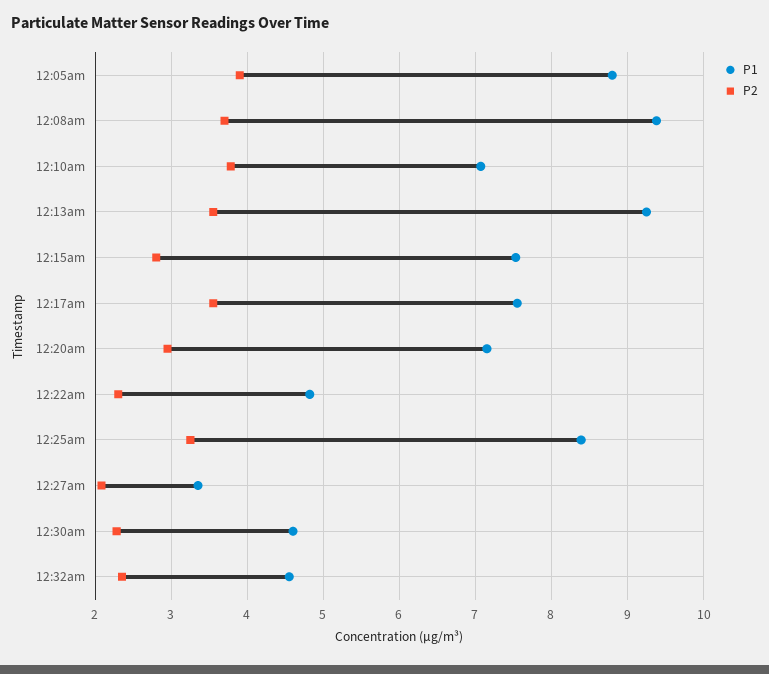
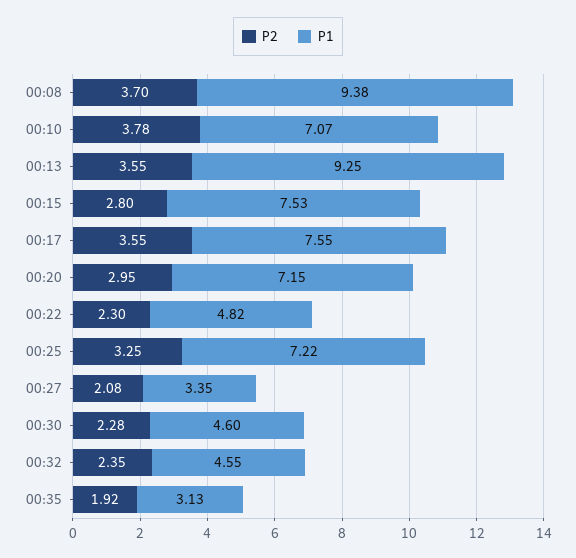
P1, 12:05am: 8.8 -> none
P2, 12:05am: 3.9 -> none
P1, 12:25am: 8.4 -> 7.22
P2, 00:35: none -> 1.92
P1, 00:35: none -> 3.13

